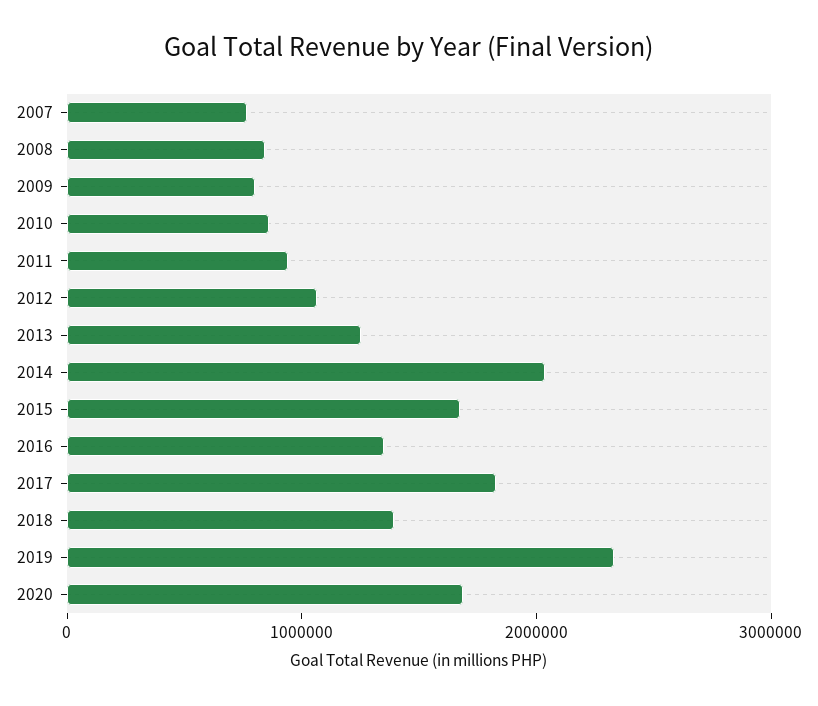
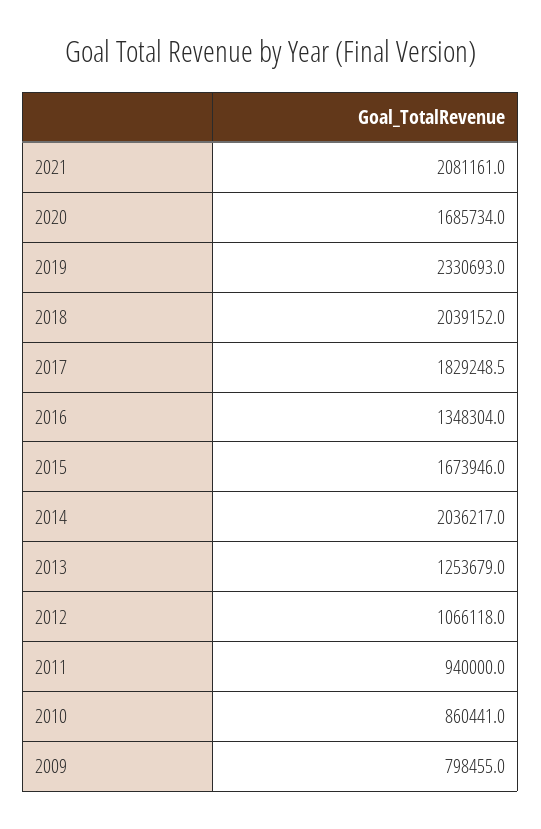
2007: 800000 -> none
2008: 800000 -> none
2018: 1400000 -> 2039152
2021: none -> 2081161

